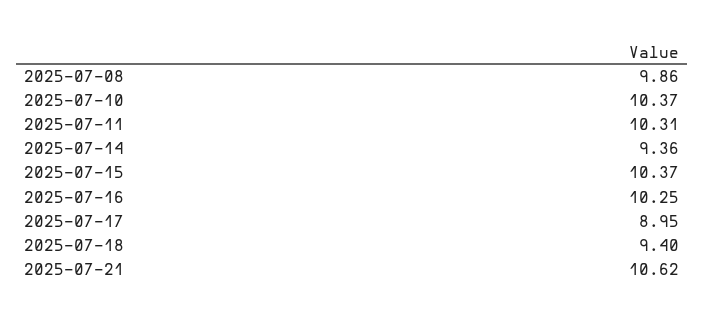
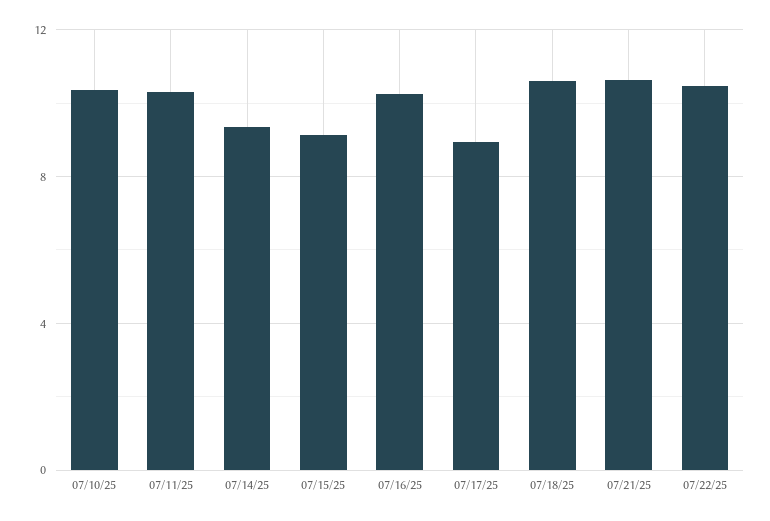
2025-07-08: 9.86 -> none
2025-07-15: 10.37 -> 9
2025-07-18: 9.4 -> 10.5
07/22/25: none -> 10.5

